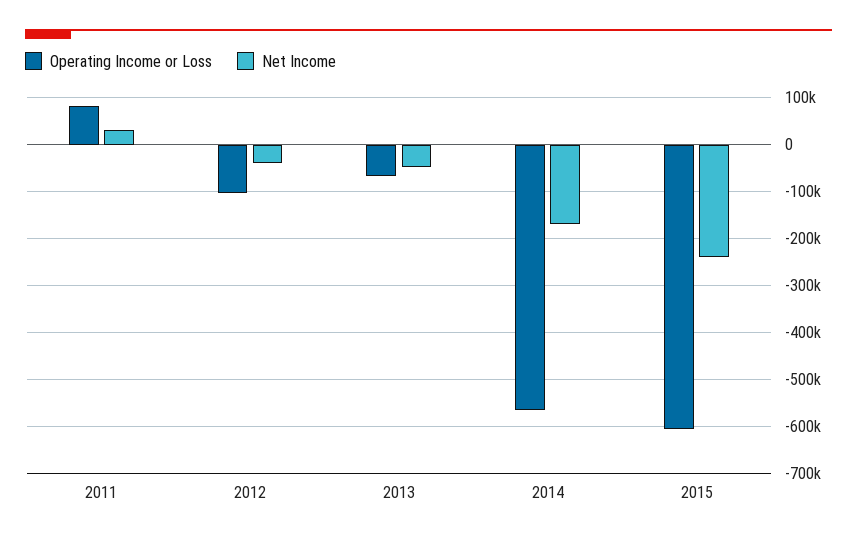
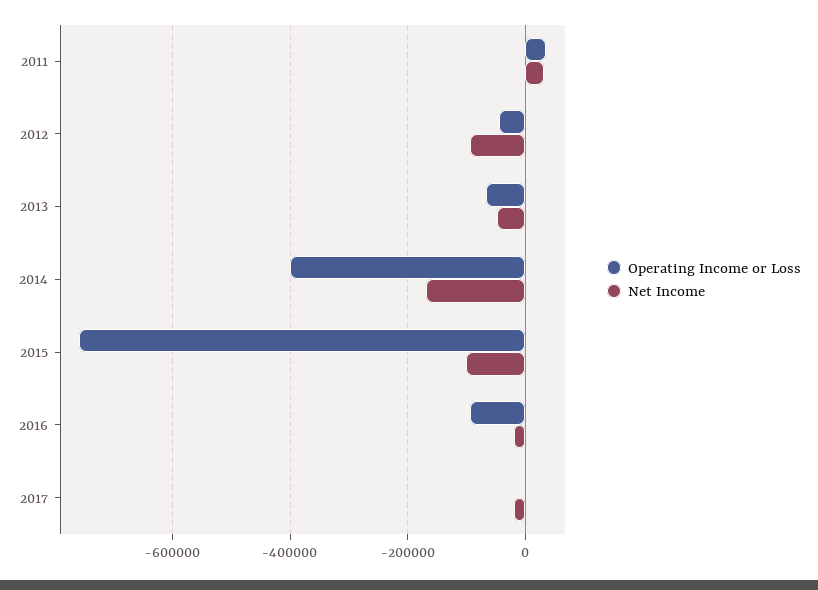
Operating Income or Loss, 2011: 80000 -> 40000
Operating Income or Loss, 2012: -100000 -> -40000
Net Income, 2012: -40000 -> -100000
Operating Income or Loss, 2014: -560000 -> -400000
Operating Income or Loss, 2015: -600000 -> -760000
Net Income, 2015: -240000 -> -100000
Operating Income or Loss, 2016: none -> -100000
Net Income, 2016: none -> -20000
Operating Income or Loss, 2017: none -> 0
Net Income, 2017: none -> -20000

